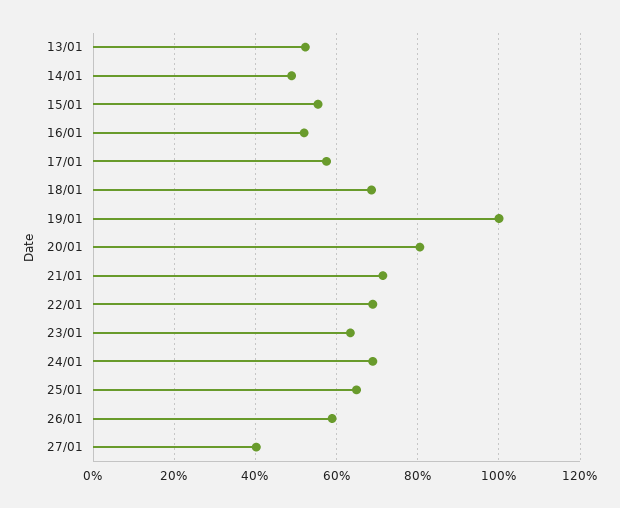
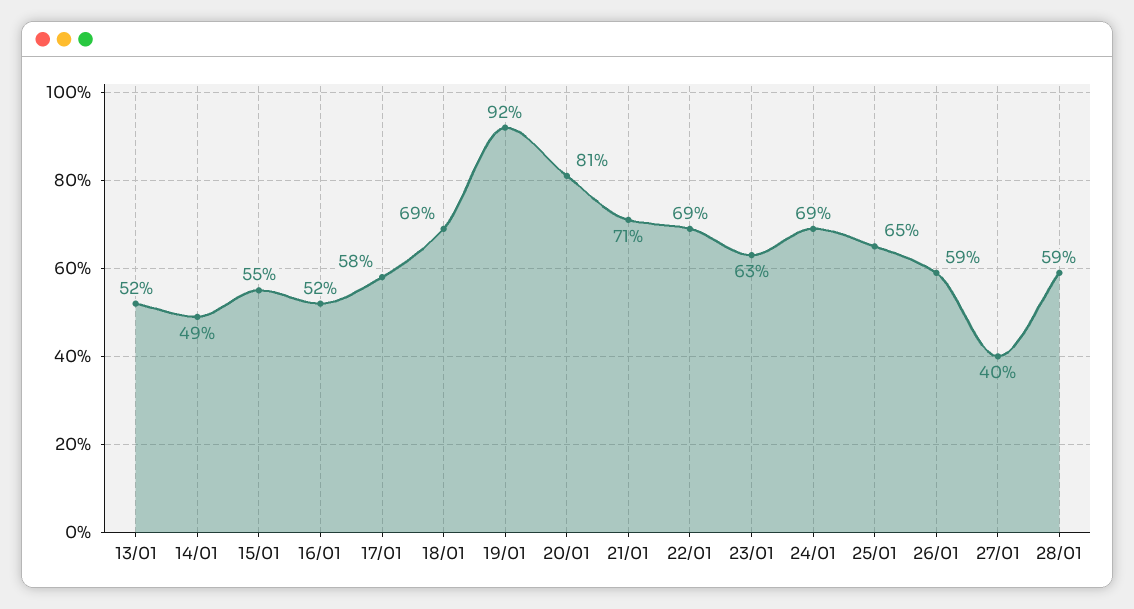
19/01: 100 -> 92
28/01: none -> 59

